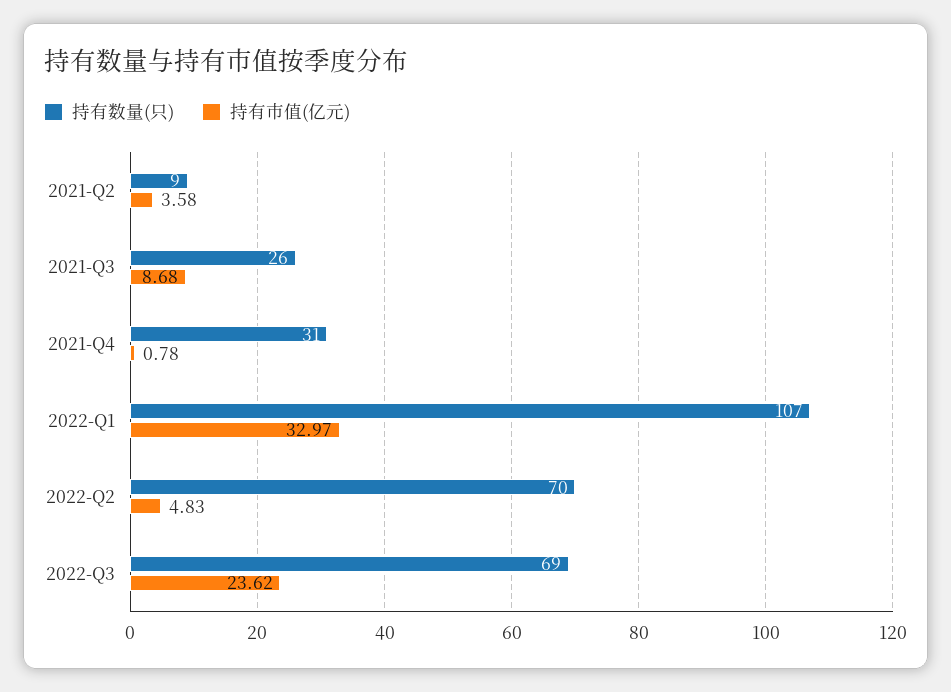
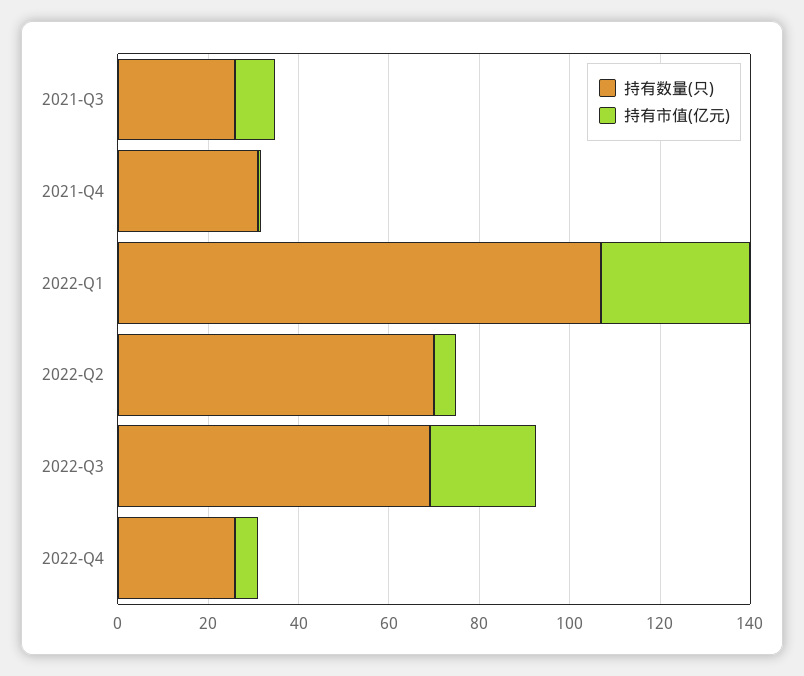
持有数量(只), 2021-Q2: 9 -> none
持有市值(亿元), 2021-Q2: 3.58 -> none
持有数量(只), 2022-Q4: none -> 25
持有市值(亿元), 2022-Q4: none -> 5

